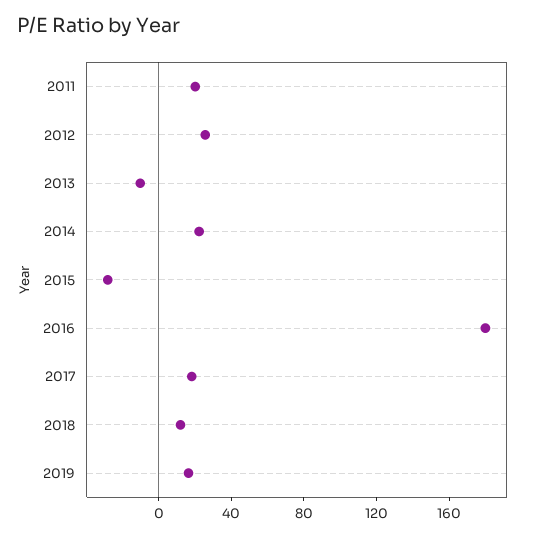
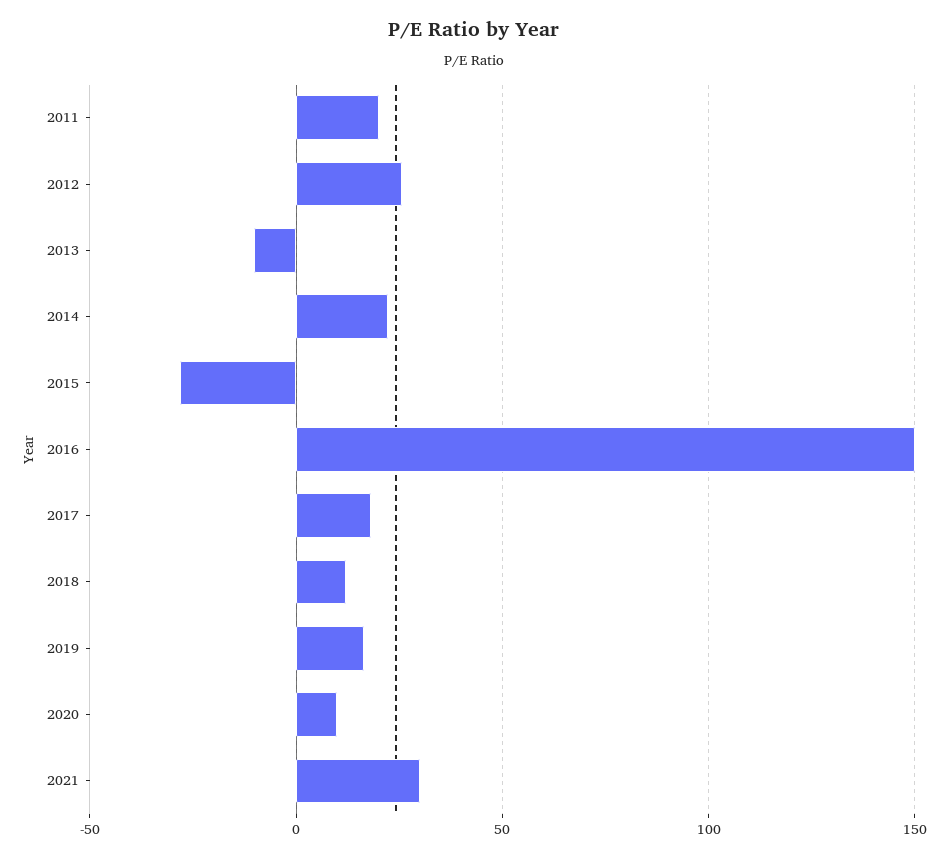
2016: 180 -> 150
2020: none -> 10
2021: none -> 30

